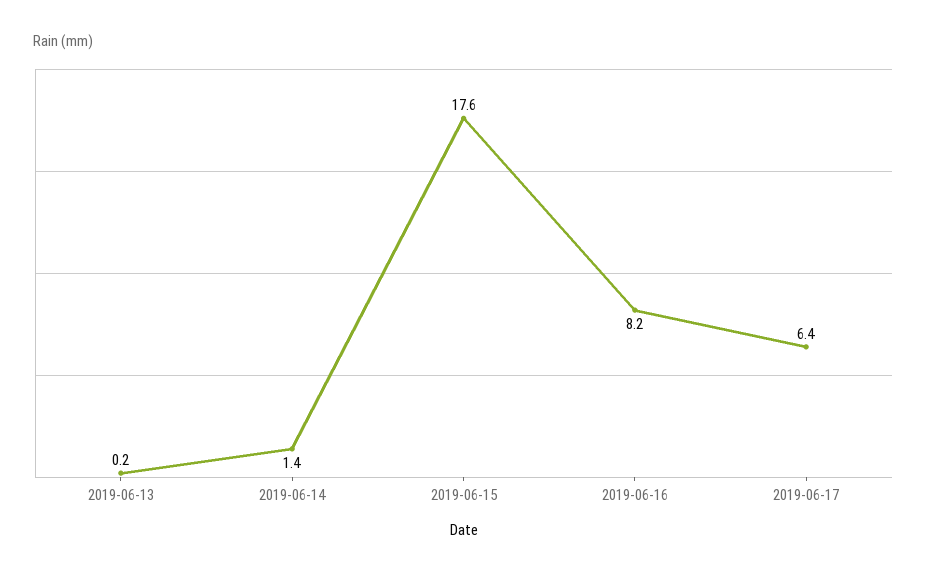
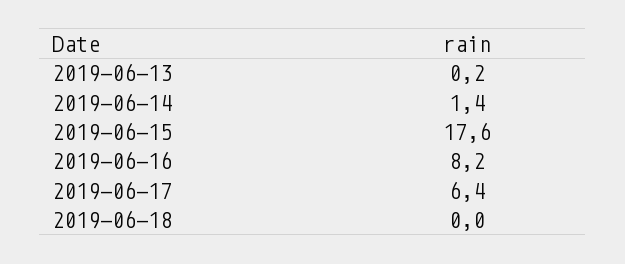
2019-06-18: none -> 0

